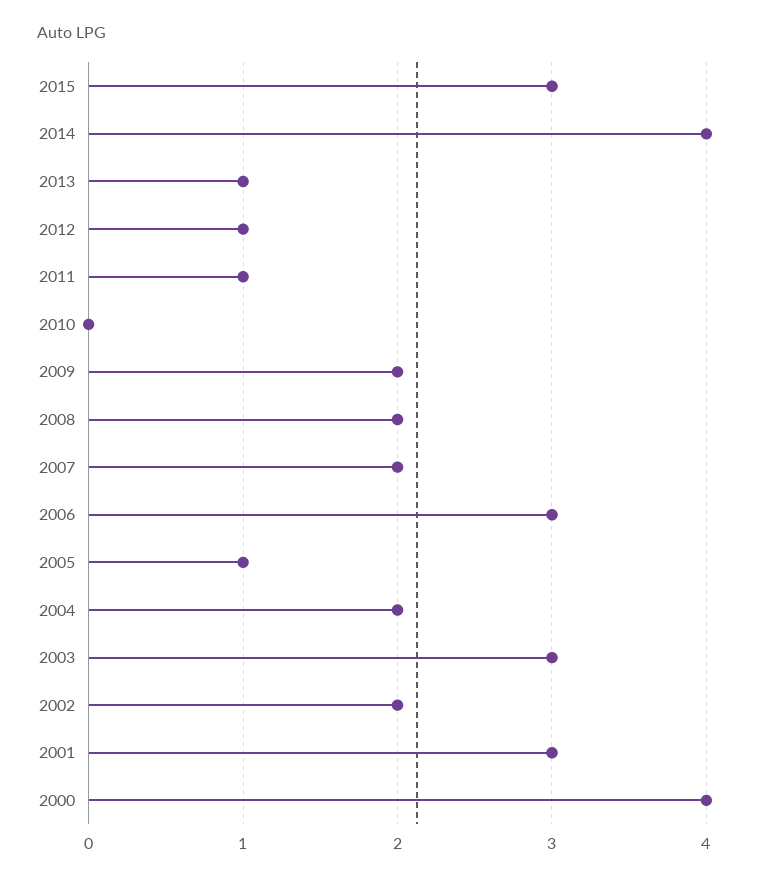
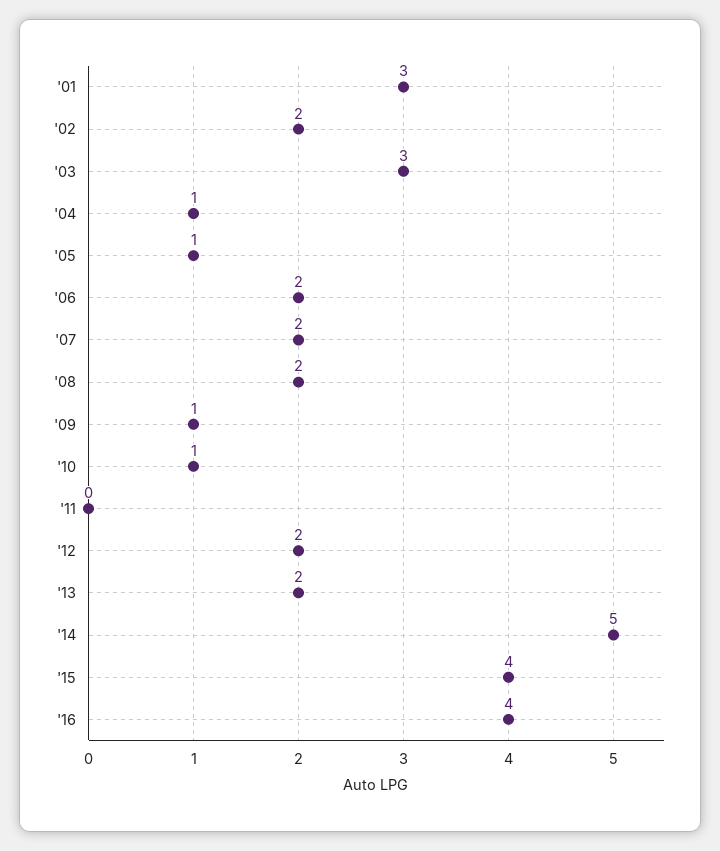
2015: 3 -> 4
2014: 4 -> 5
2013: 1 -> 2
2012: 1 -> 2
2011: 1 -> 0
2010: 0 -> 1
2009: 2 -> 1
2006: 3 -> 2
2004: 2 -> 1
2000: 4 -> none
'16: none -> 4

